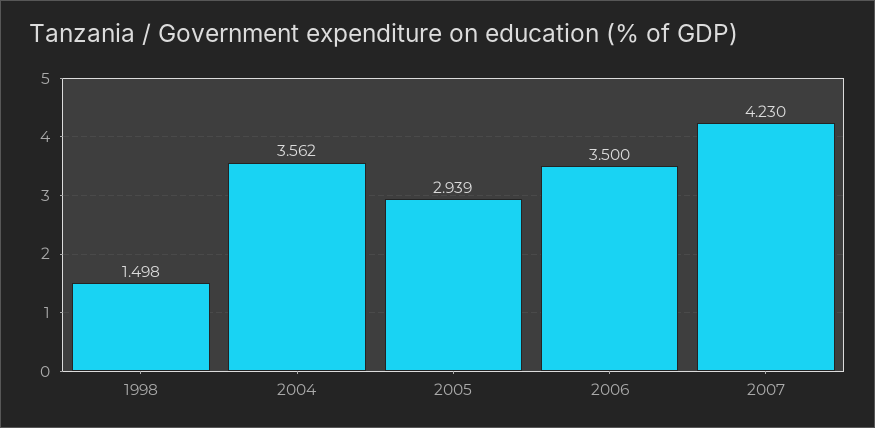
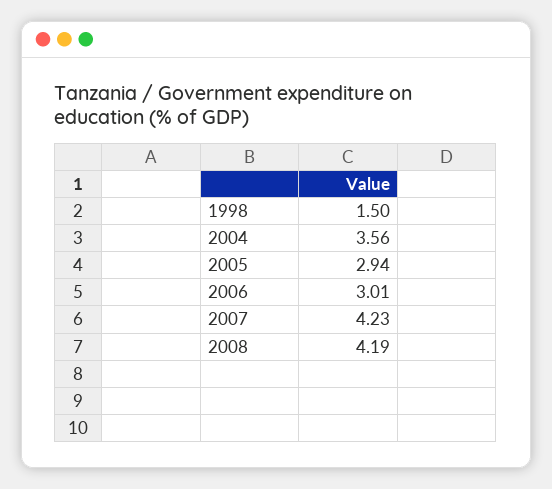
2006: 3.5 -> 3.01
2008: none -> 4.19

